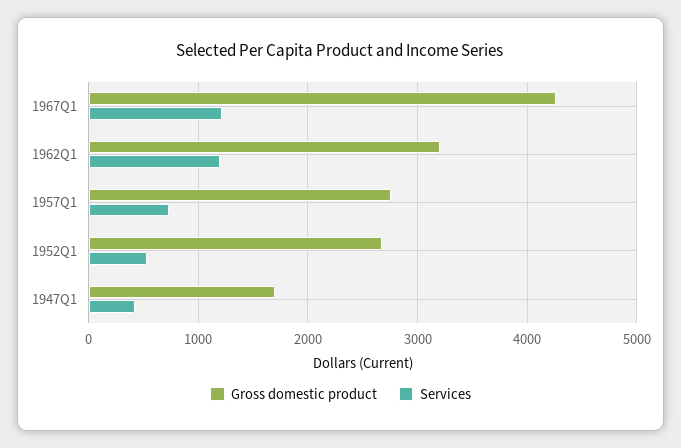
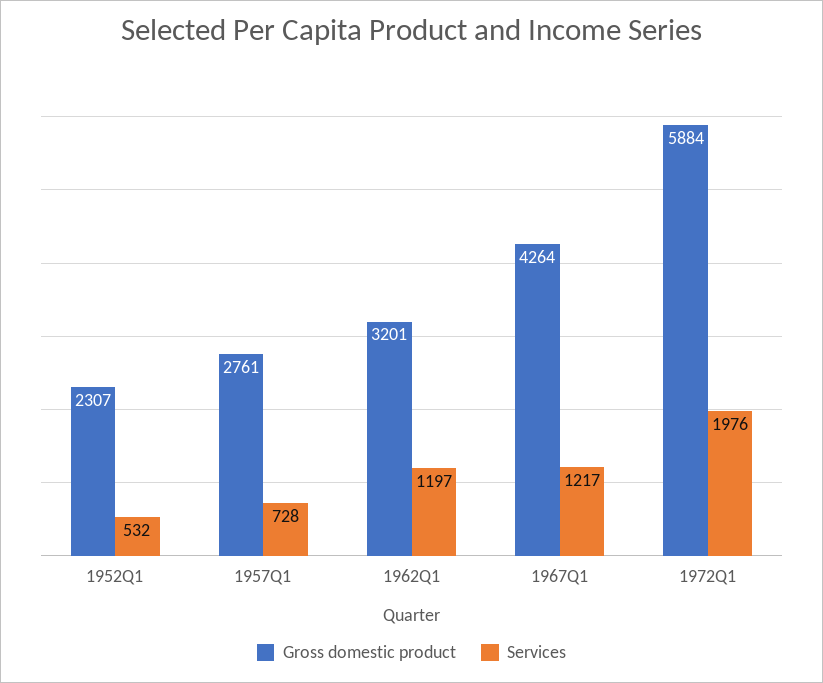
Gross domestic product, 1952Q1: 2700 -> 2307
Gross domestic product, 1947Q1: 1700 -> none
Services, 1947Q1: 400 -> none
Gross domestic product, 1972Q1: none -> 5884
Services, 1972Q1: none -> 1976

